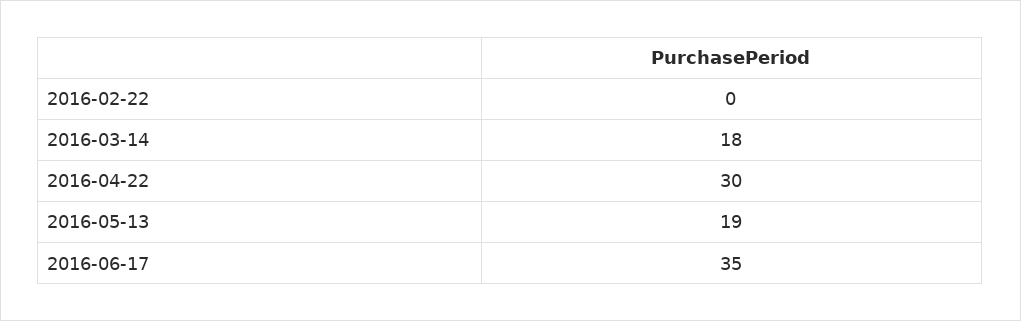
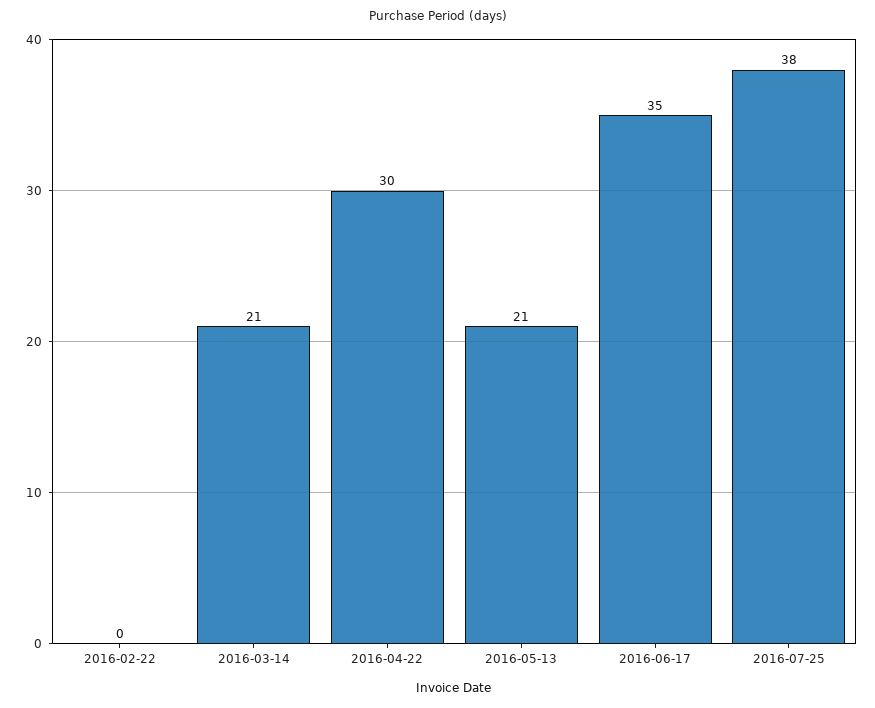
2016-03-14: 18 -> 21
2016-05-13: 19 -> 21
2016-07-25: none -> 38

